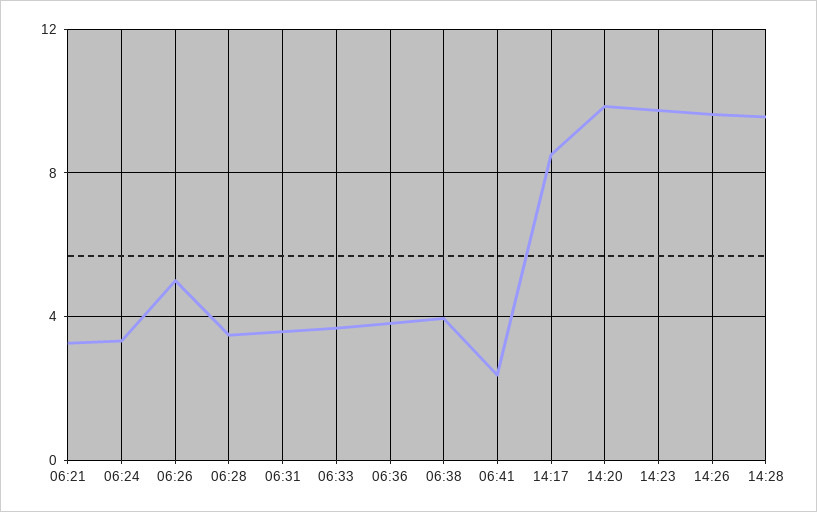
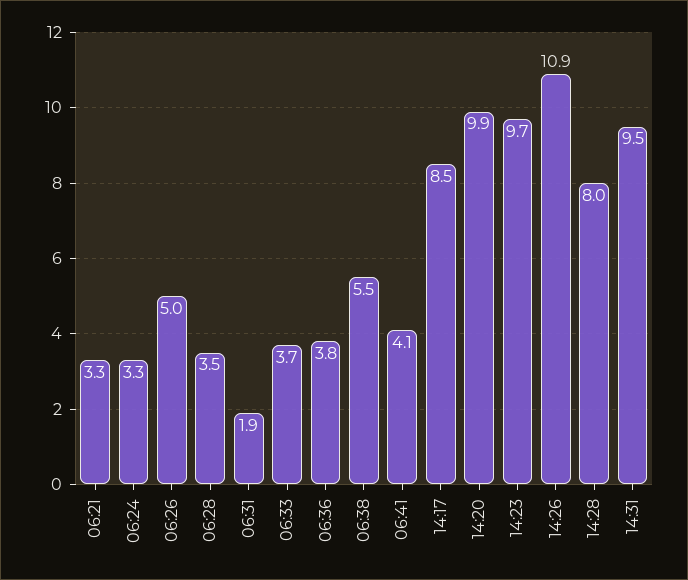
06:31: 3.5 -> 1.9
06:38: 4 -> 5.5
06:41: 2.5 -> 4.1
14:26: 9.5 -> 10.9
14:28: 9.5 -> 8
14:31: none -> 9.5

